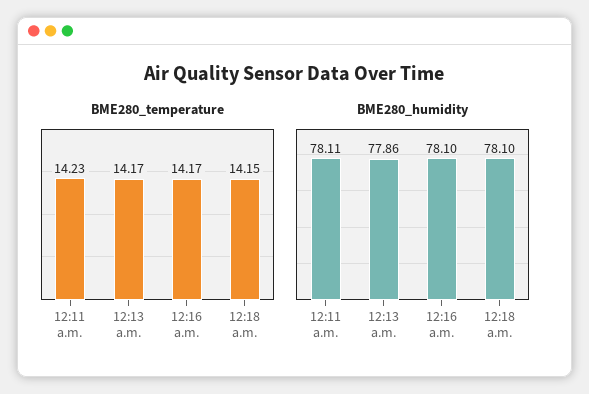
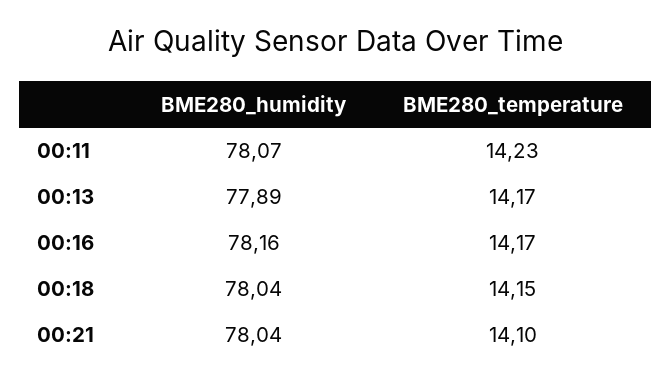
BME280_humidity, 12:11 a.m.: 78.11 -> 78.07
BME280_humidity, 12:13 a.m.: 77.86 -> 77.89
BME280_humidity, 12:16 a.m.: 78.1 -> 78.16
BME280_humidity, 12:18 a.m.: 78.1 -> 78.04
BME280_humidity, 00:21: none -> 78.04
BME280_temperature, 00:21: none -> 14.1

